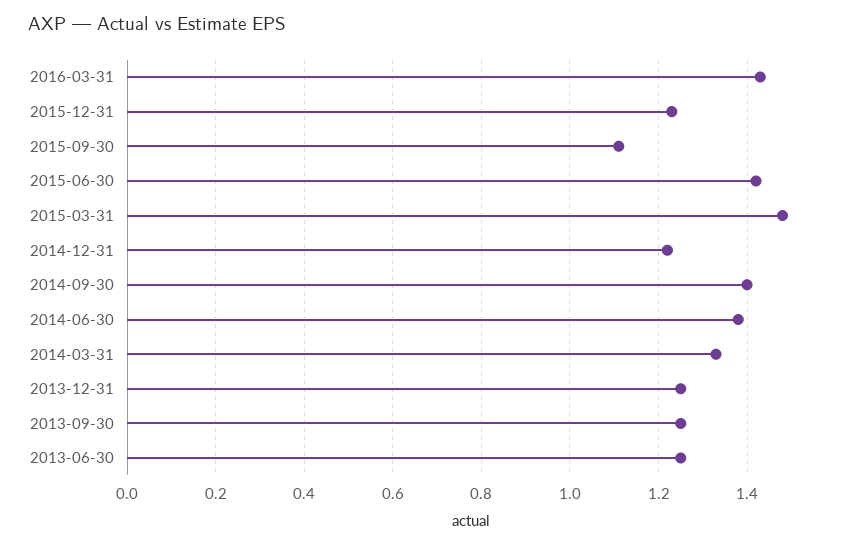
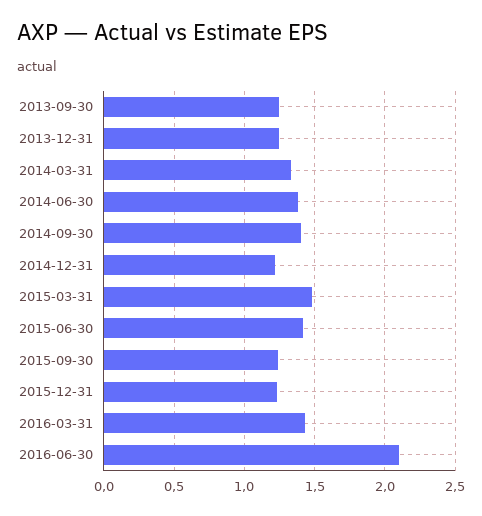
2015-09-30: 1.1 -> 1.25
2013-06-30: 1.25 -> none
2016-06-30: none -> 2.1

